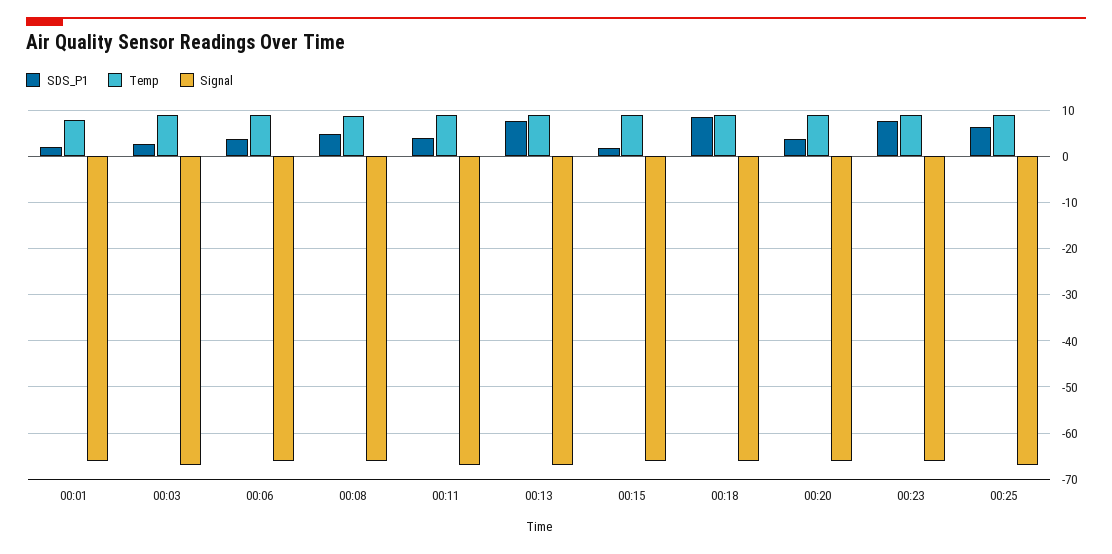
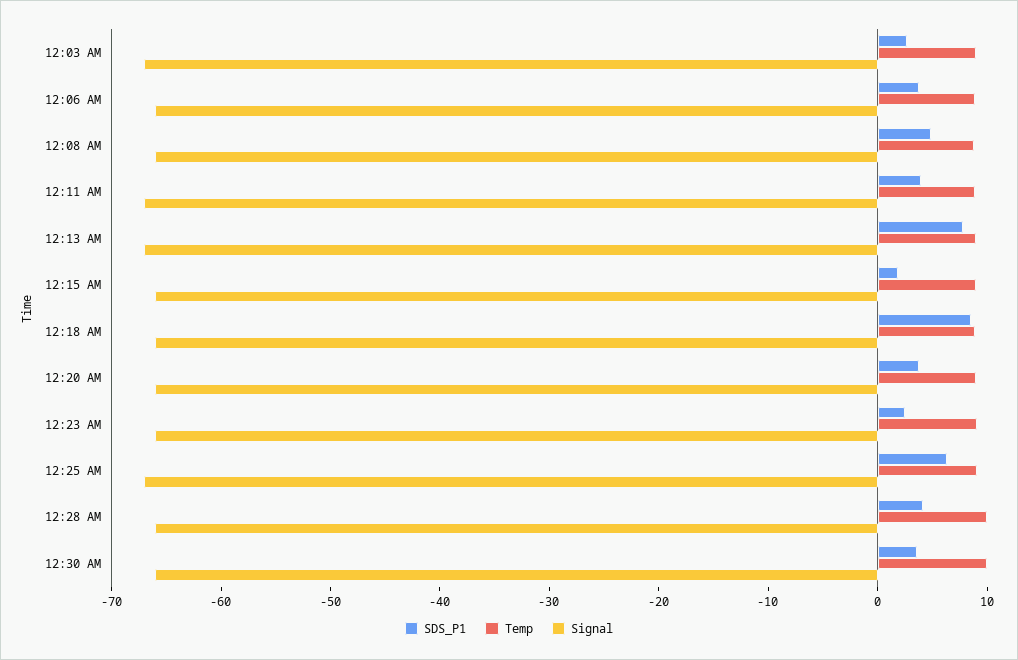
SDS_P1, 00:01: 2 -> none
Temp, 00:01: 8 -> none
Signal, 00:01: -66 -> none
SDS_P1, 00:23: 8 -> 2
SDS_P1, 12:28 AM: none -> 4
Temp, 12:28 AM: none -> 10
Signal, 12:28 AM: none -> -66
SDS_P1, 12:30 AM: none -> 4
Temp, 12:30 AM: none -> 10
Signal, 12:30 AM: none -> -66

